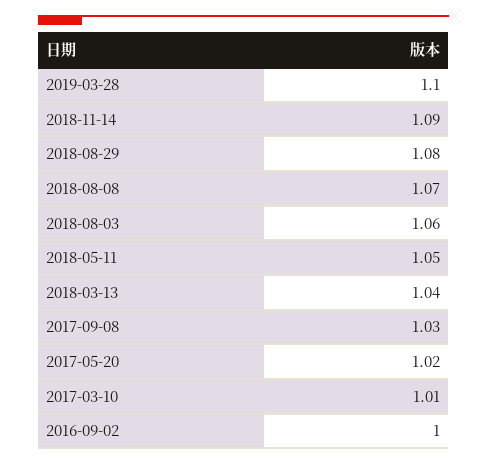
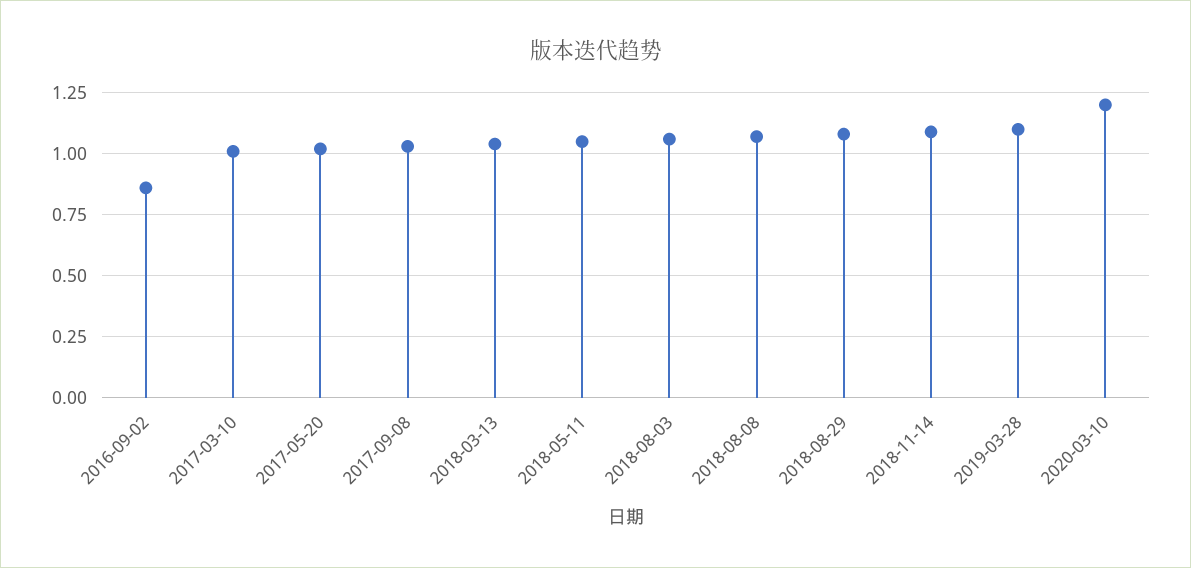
2016-09-02: 1 -> 0.85
2020-03-10: none -> 1.2

